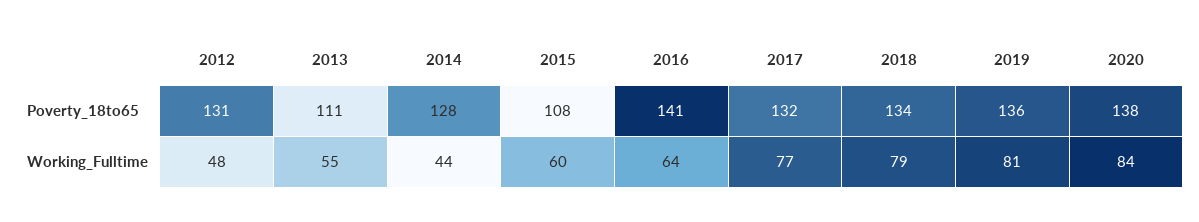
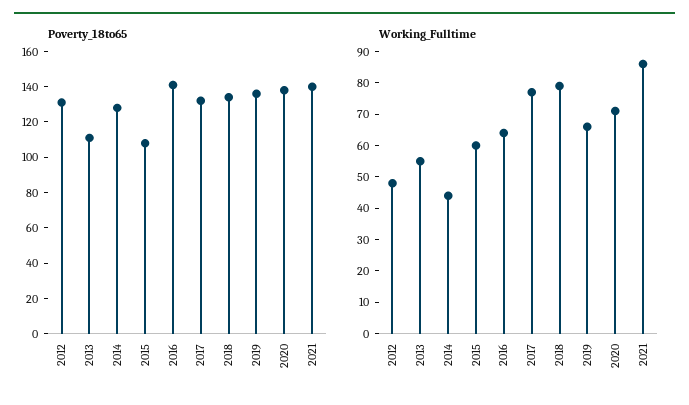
Working_Fulltime, 2019: 81 -> 65
Working_Fulltime, 2020: 84 -> 70
Poverty_18to65, 2021: none -> 140
Working_Fulltime, 2021: none -> 85

